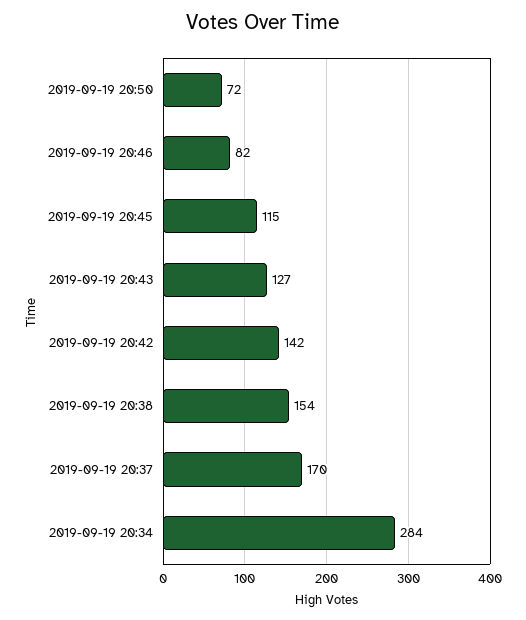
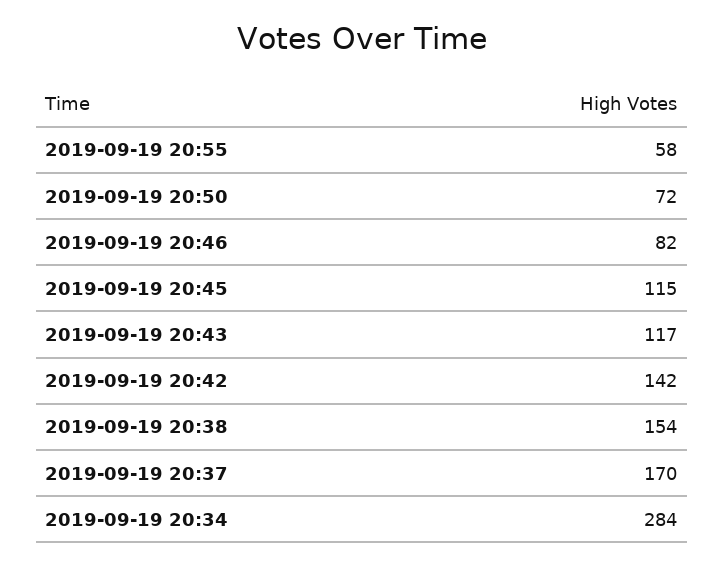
2019-09-19 20:43: 127 -> 117
2019-09-19 20:55: none -> 58

